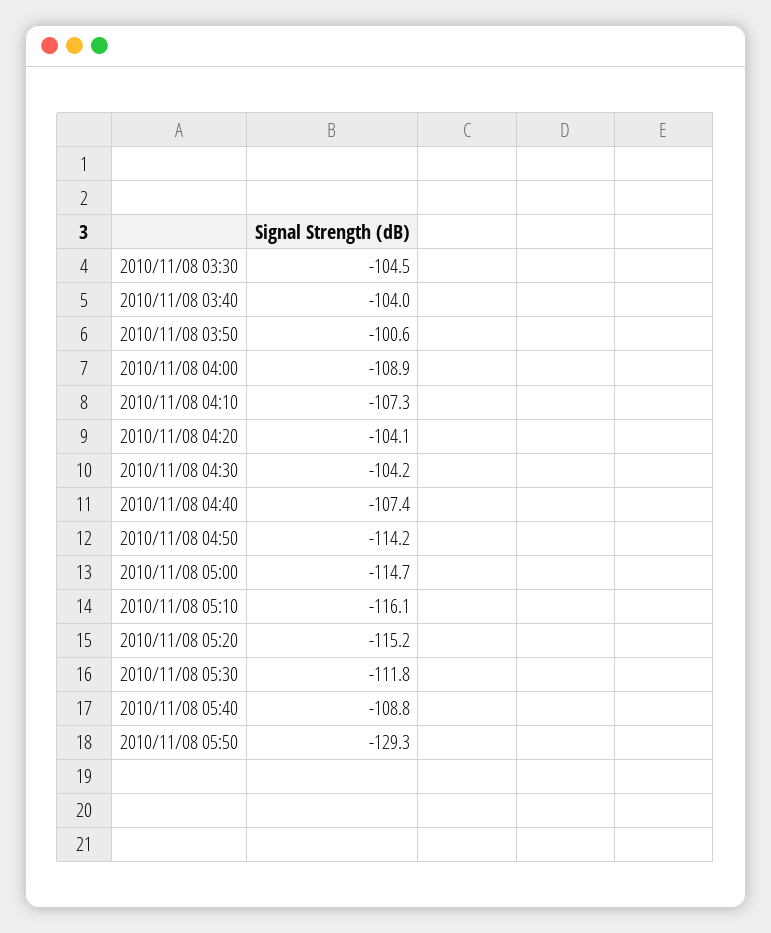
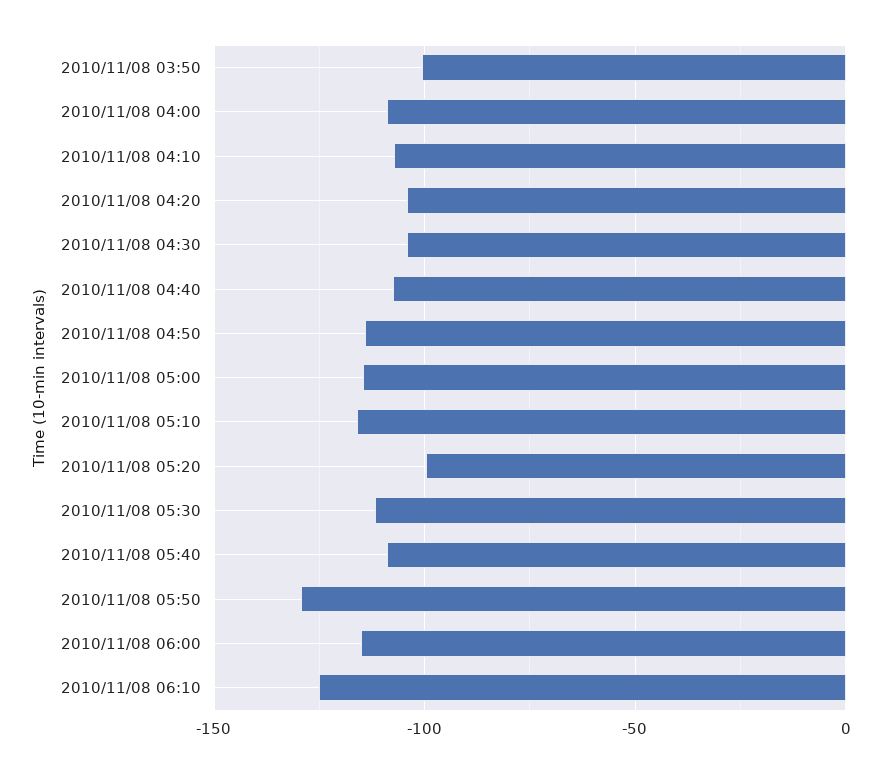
2010/11/08 03:30: -104.5 -> none
2010/11/08 03:40: -104 -> none
2010/11/08 05:20: -115.2 -> -100
2010/11/08 06:00: none -> -115
2010/11/08 06:10: none -> -125

